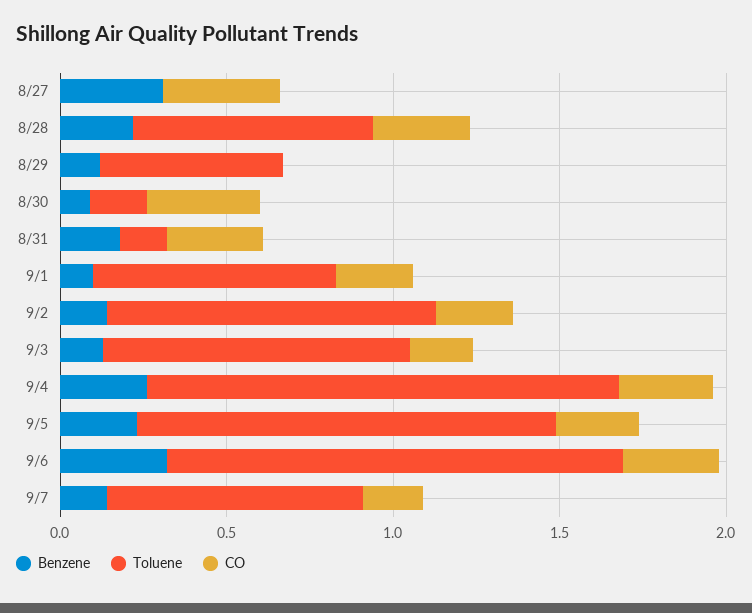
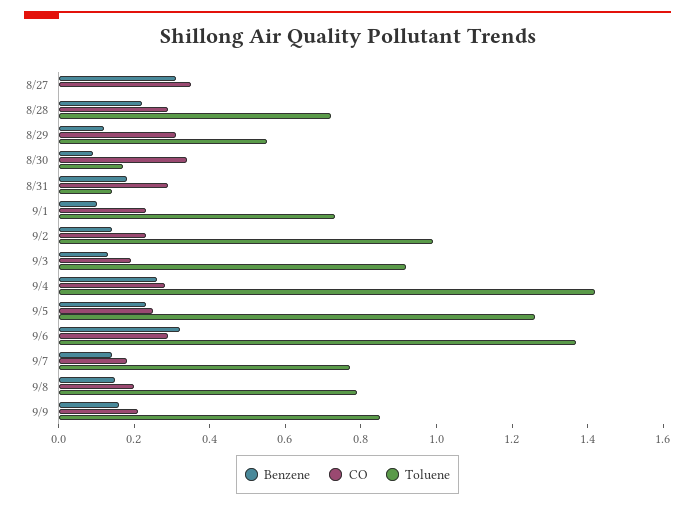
CO, 8/29: 0 -> 0.3
Benzene, 9/8: none -> 0.15
CO, 9/8: none -> 0.2
Toluene, 9/8: none -> 0.8
Benzene, 9/9: none -> 0.15
CO, 9/9: none -> 0.2
Toluene, 9/9: none -> 0.85

